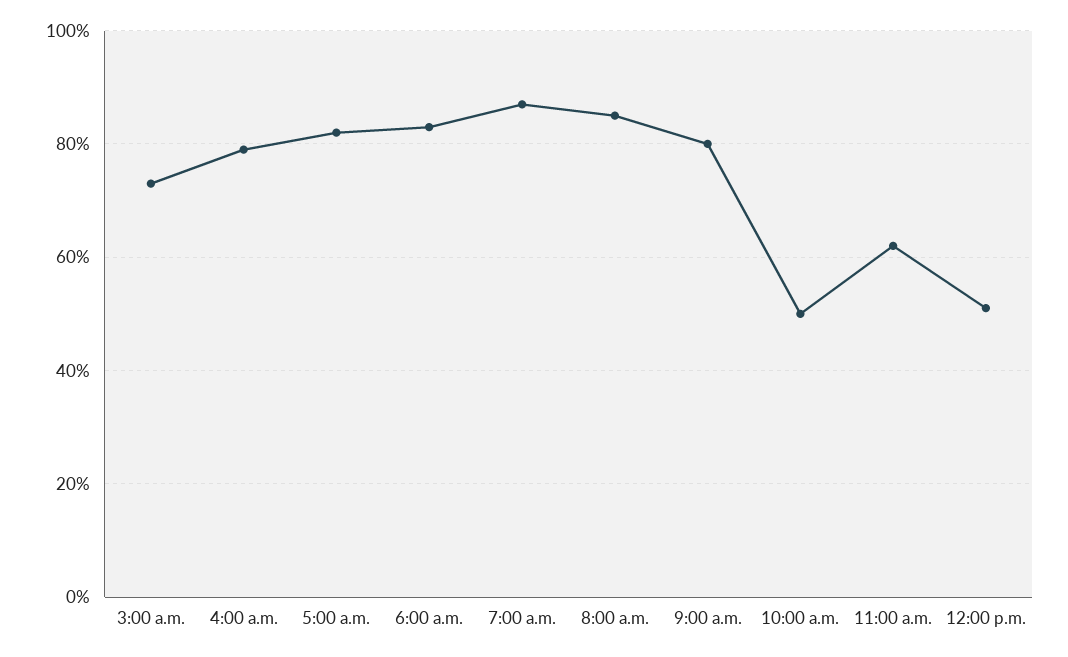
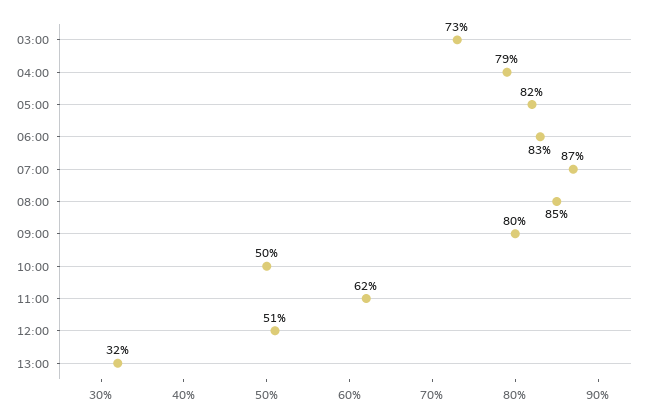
13:00: none -> 32

